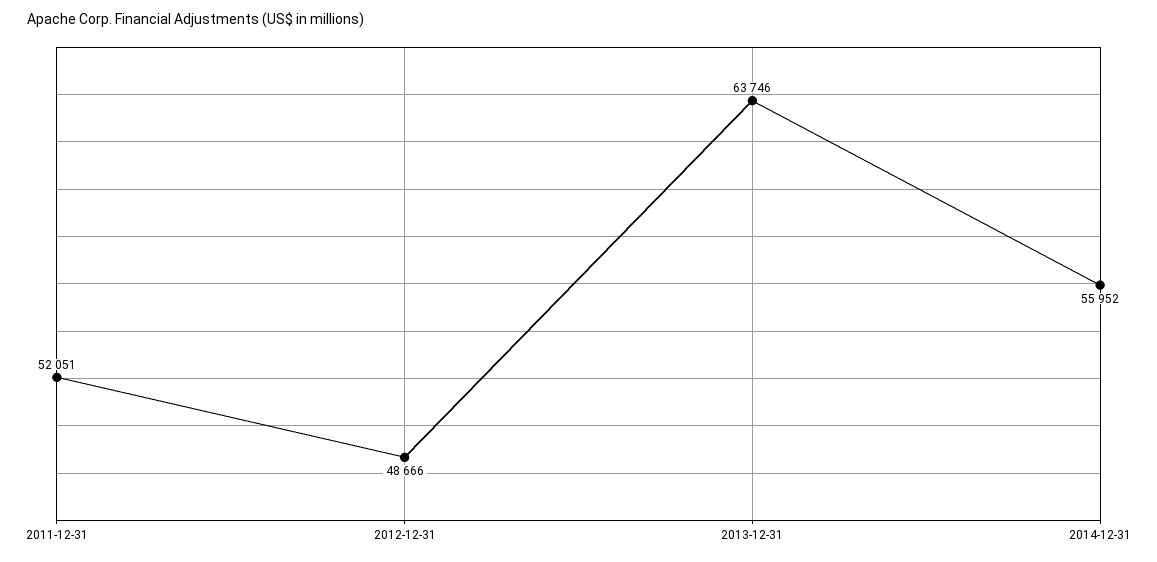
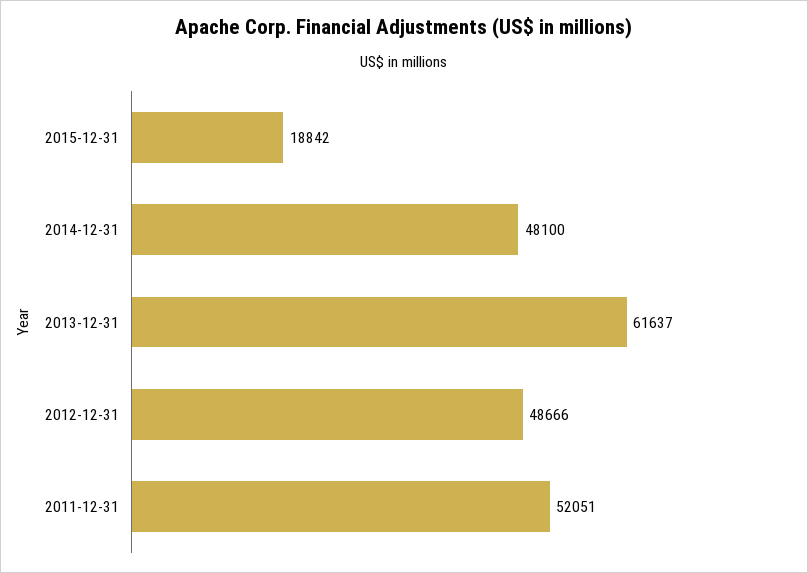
2013-12-31: 63746 -> 61637
2014-12-31: 55952 -> 48100
2015-12-31: none -> 18842

